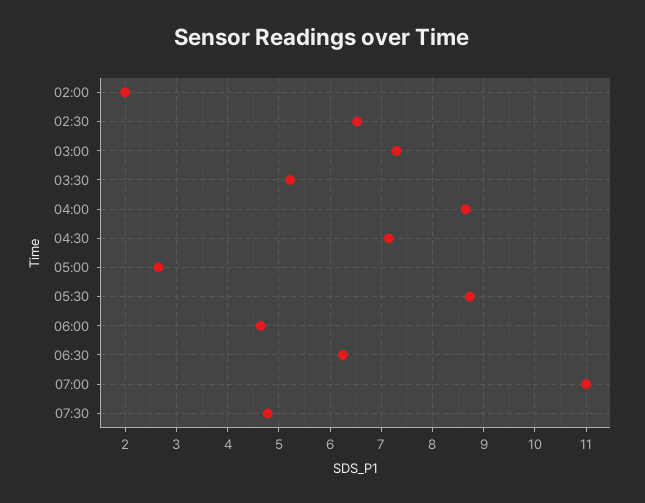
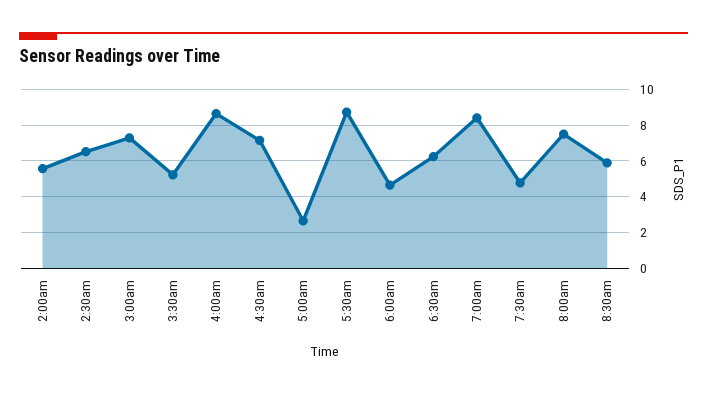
02:00: 2 -> 5.5
07:00: 11 -> 8.5
8:00am: none -> 7.5
8:30am: none -> 6

